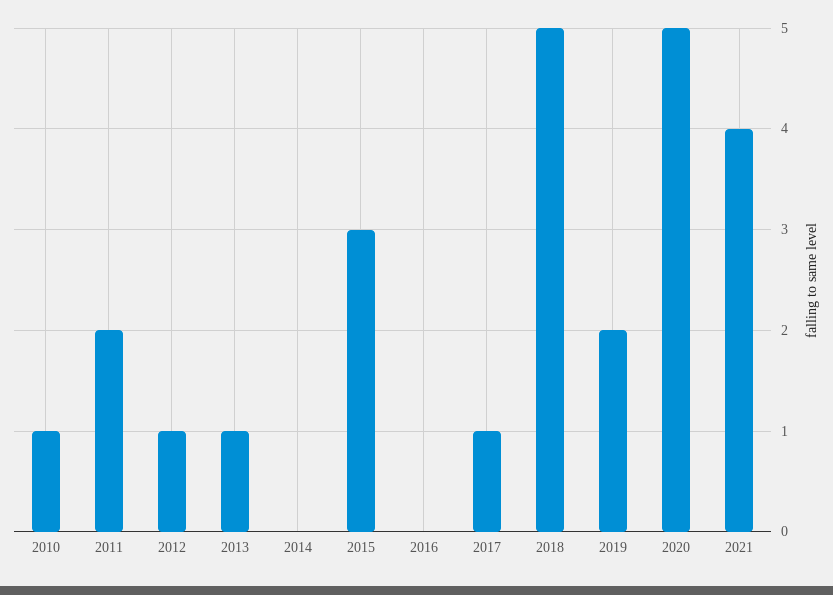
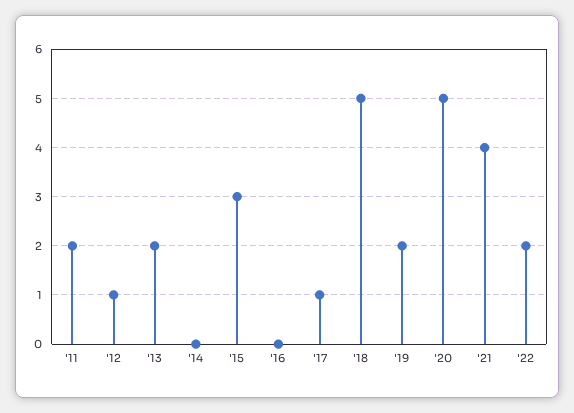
2010: 1 -> none
2013: 1 -> 2
'22: none -> 2

